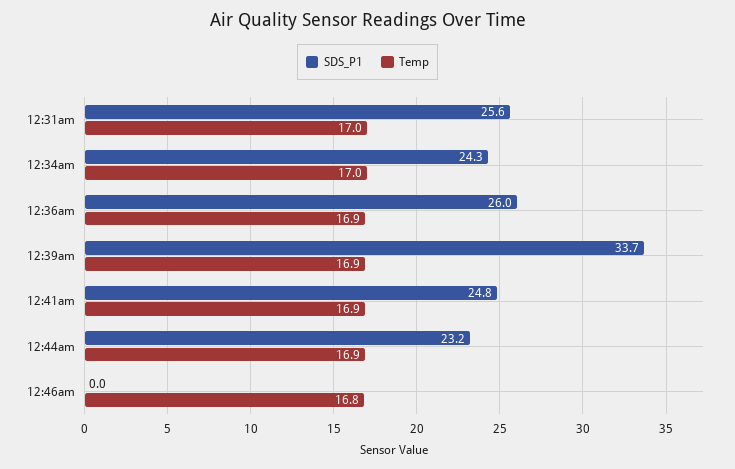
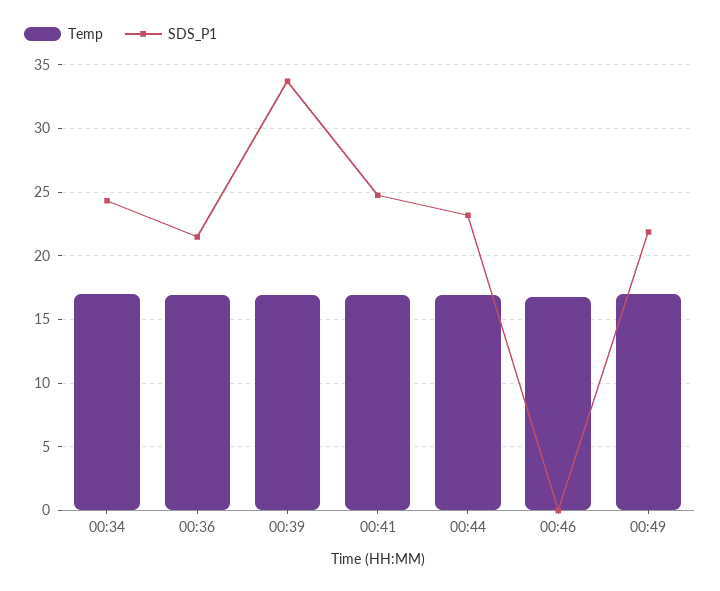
SDS_P1, 12:31am: 25.6 -> none
Temp, 12:31am: 17 -> none
SDS_P1, 12:36am: 26 -> 21.5
Temp, 00:49: none -> 17
SDS_P1, 00:49: none -> 22

